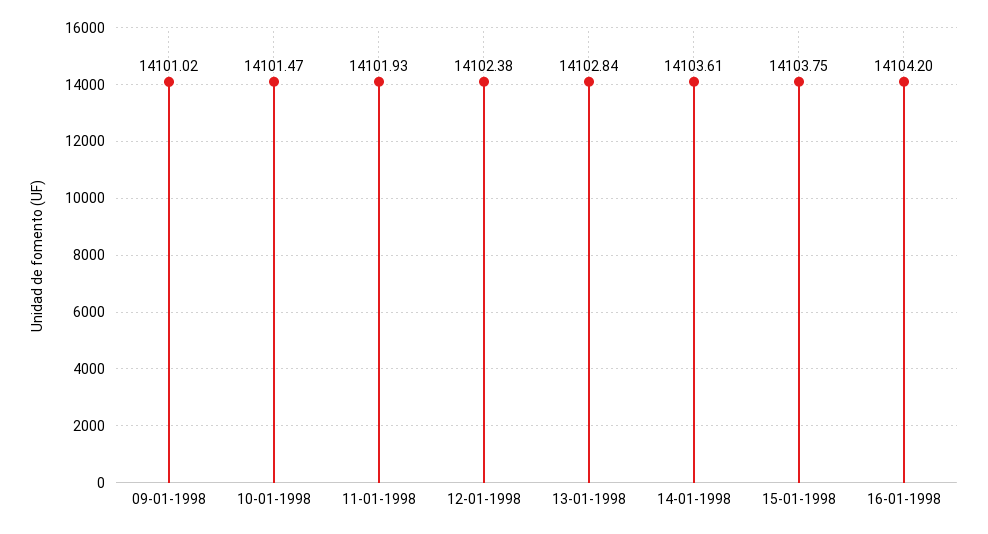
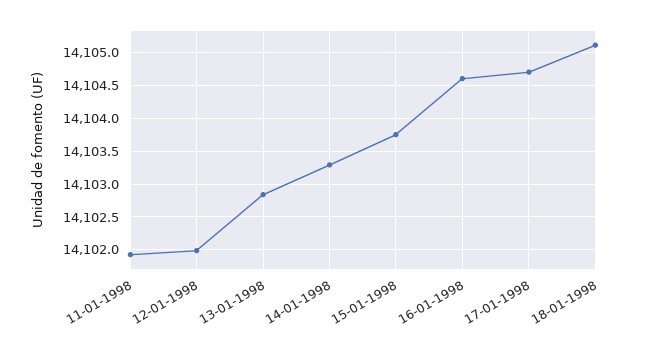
09-01-1998: 14101.02 -> none
10-01-1998: 14101.47 -> none
12-01-1998: 14102.38 -> 14102
14-01-1998: 14103.61 -> 14103.3
16-01-1998: 14104.2 -> 14104.6
17-01-1998: none -> 14104.7
18-01-1998: none -> 14105.1

